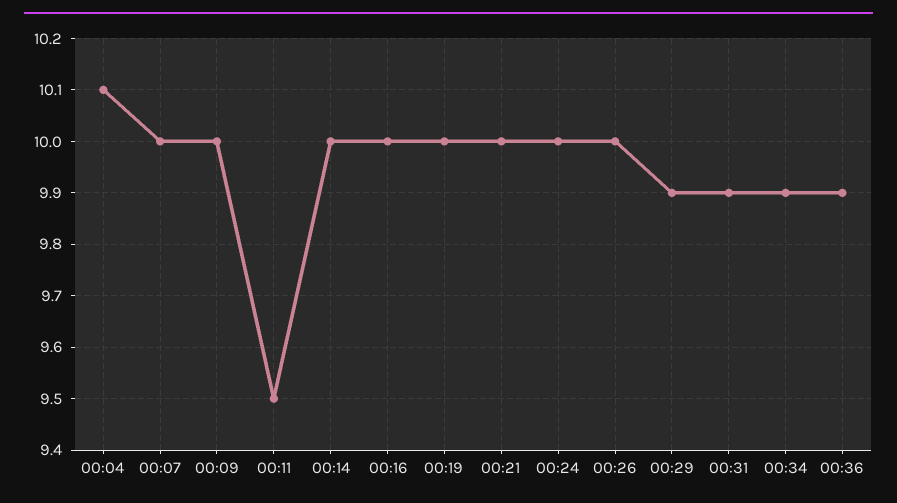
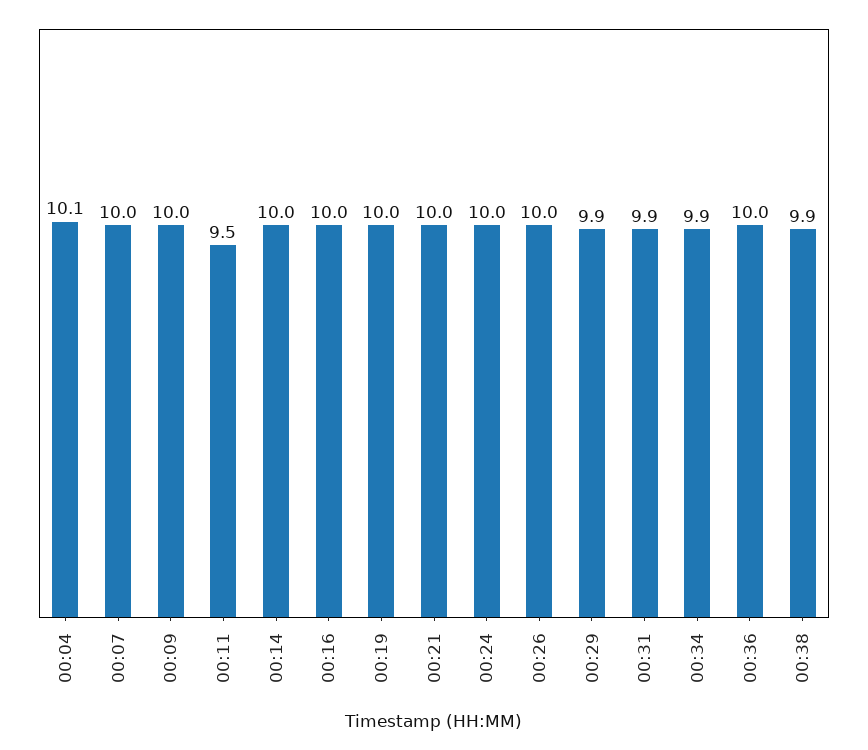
00:36: 9.9 -> 10
00:38: none -> 9.9

